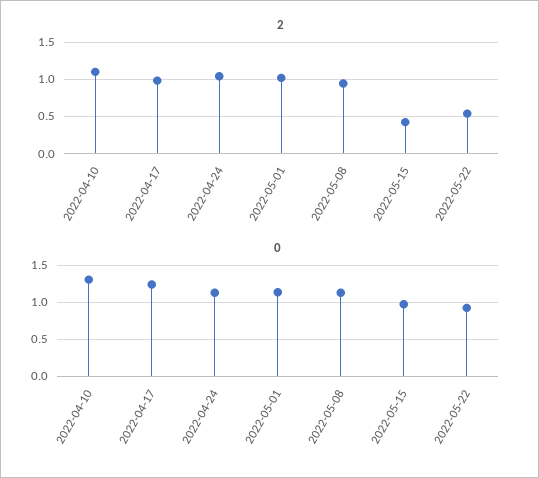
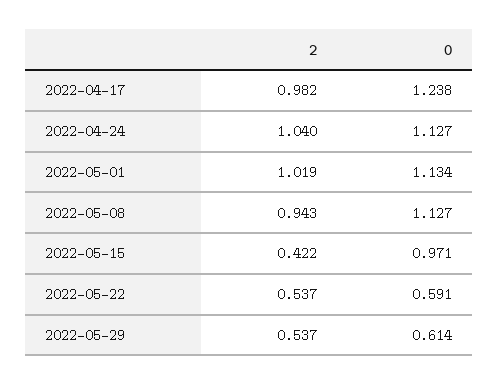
2, 2022-04-10: 1.1 -> none
0, 2022-04-10: 1.3 -> none
0, 2022-05-22: 0.9 -> 0.591
2, 2022-05-29: none -> 0.537
0, 2022-05-29: none -> 0.614

